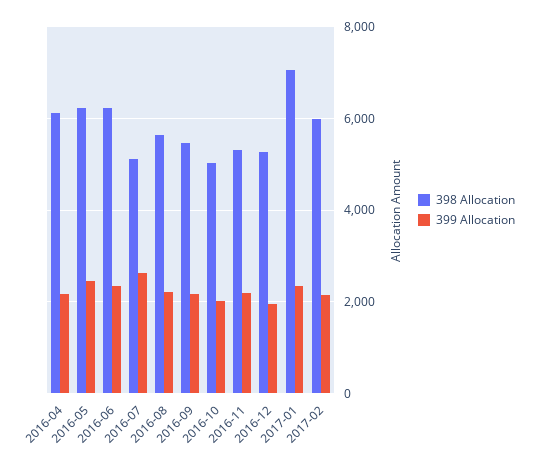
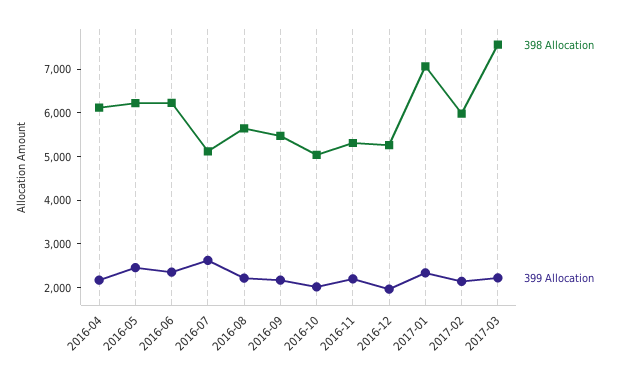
398 Allocation, 2017-03: none -> 7600
399 Allocation, 2017-03: none -> 2200

